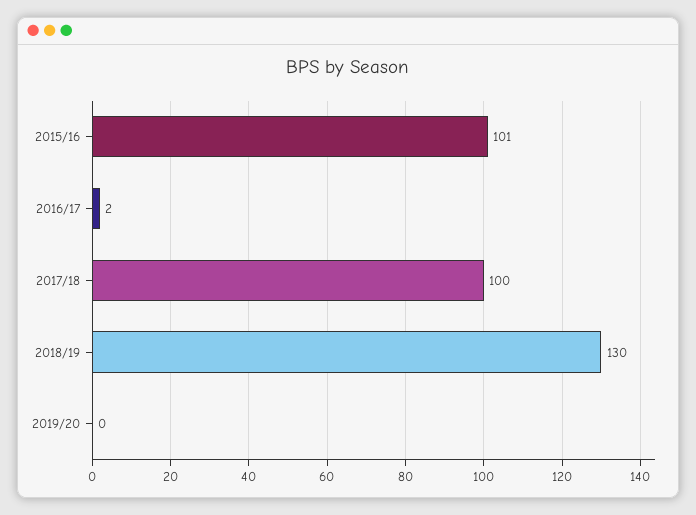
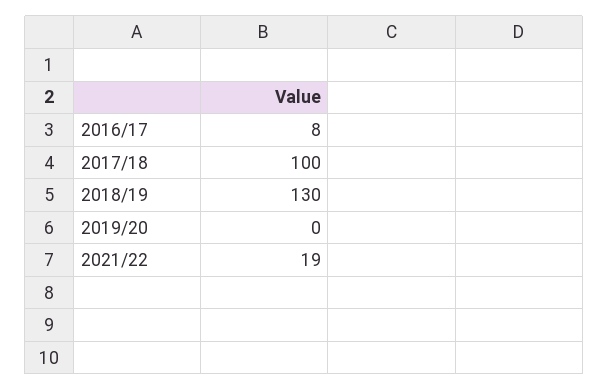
2015/16: 101 -> none
2016/17: 2 -> 8
2021/22: none -> 19

